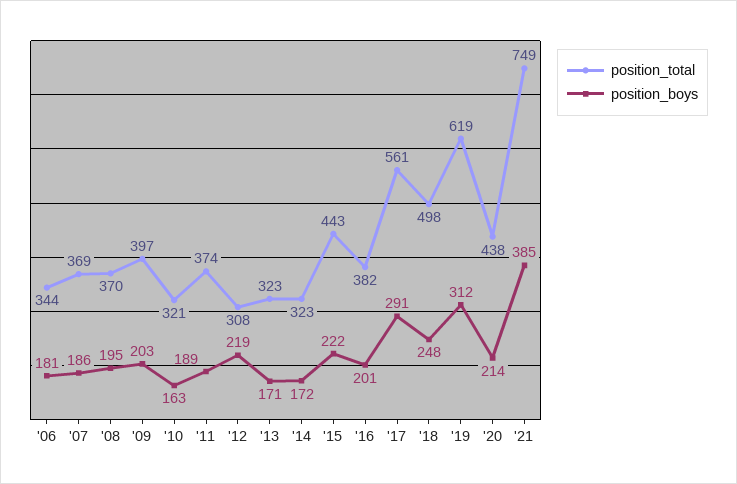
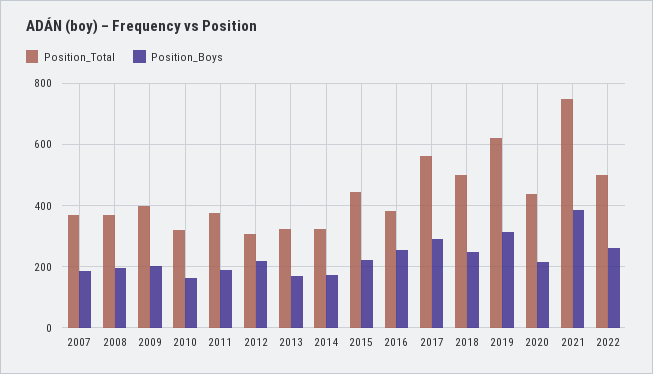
position_total, '06: 344 -> none
position_boys, '06: 181 -> none
position_boys, '16: 201 -> 260
position_total, 2022: none -> 500
position_boys, 2022: none -> 260

